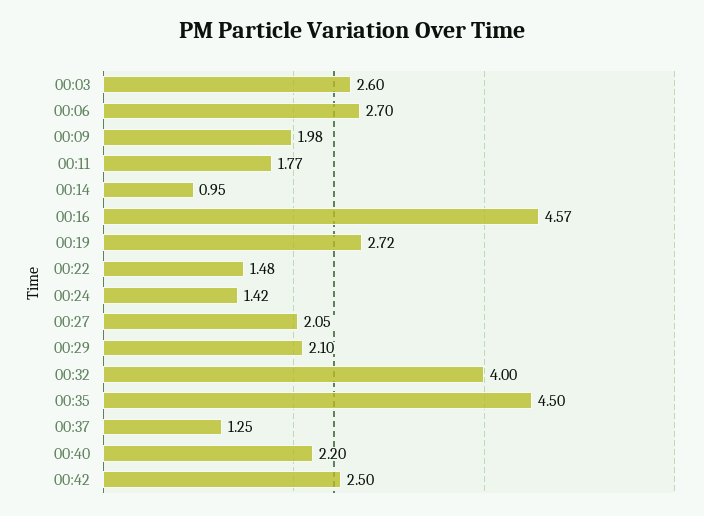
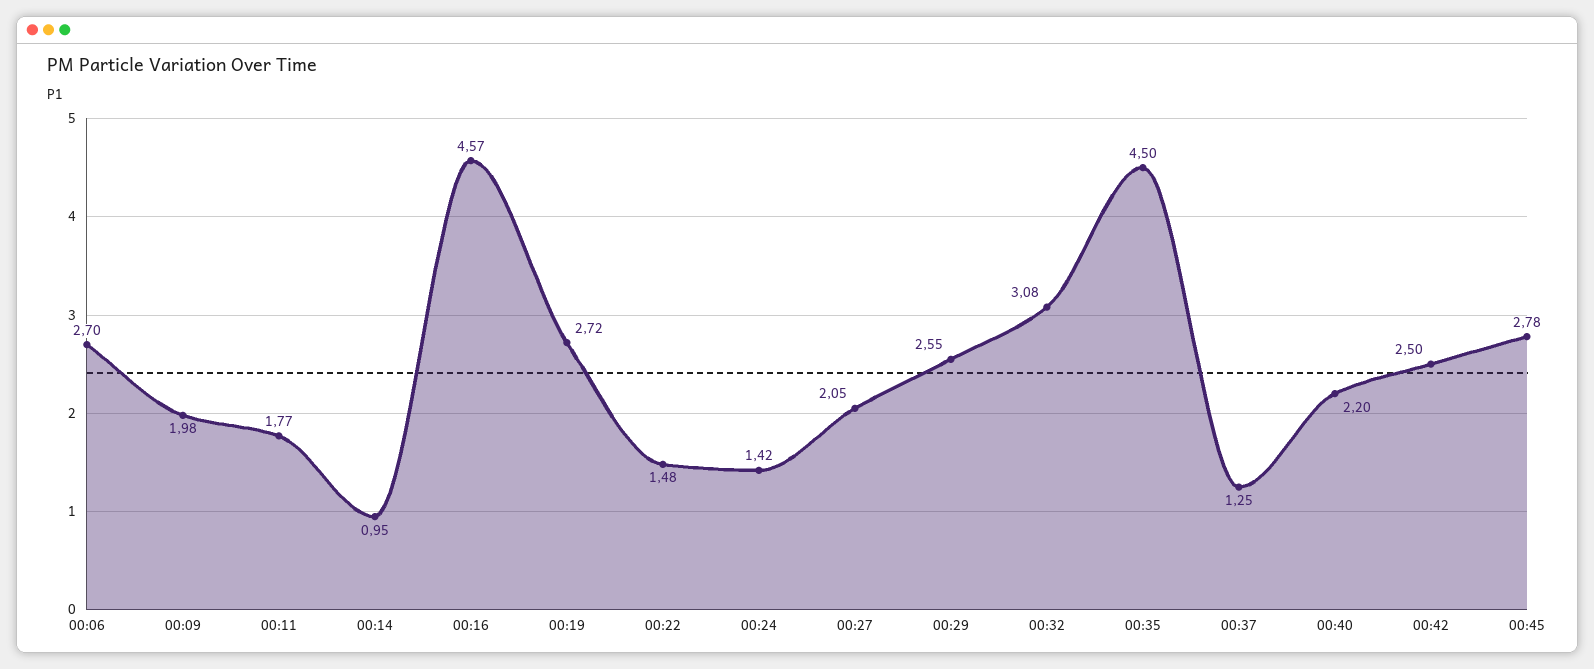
00:03: 2.6 -> none
00:29: 2.1 -> 2.55
00:32: 4 -> 3.08
00:45: none -> 2.78

